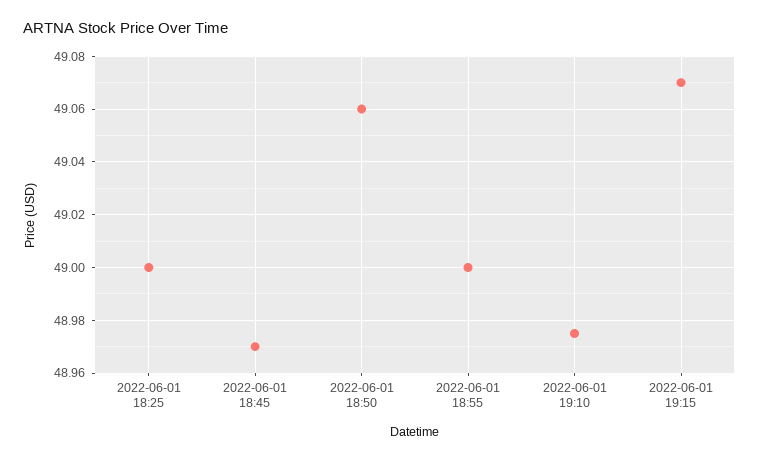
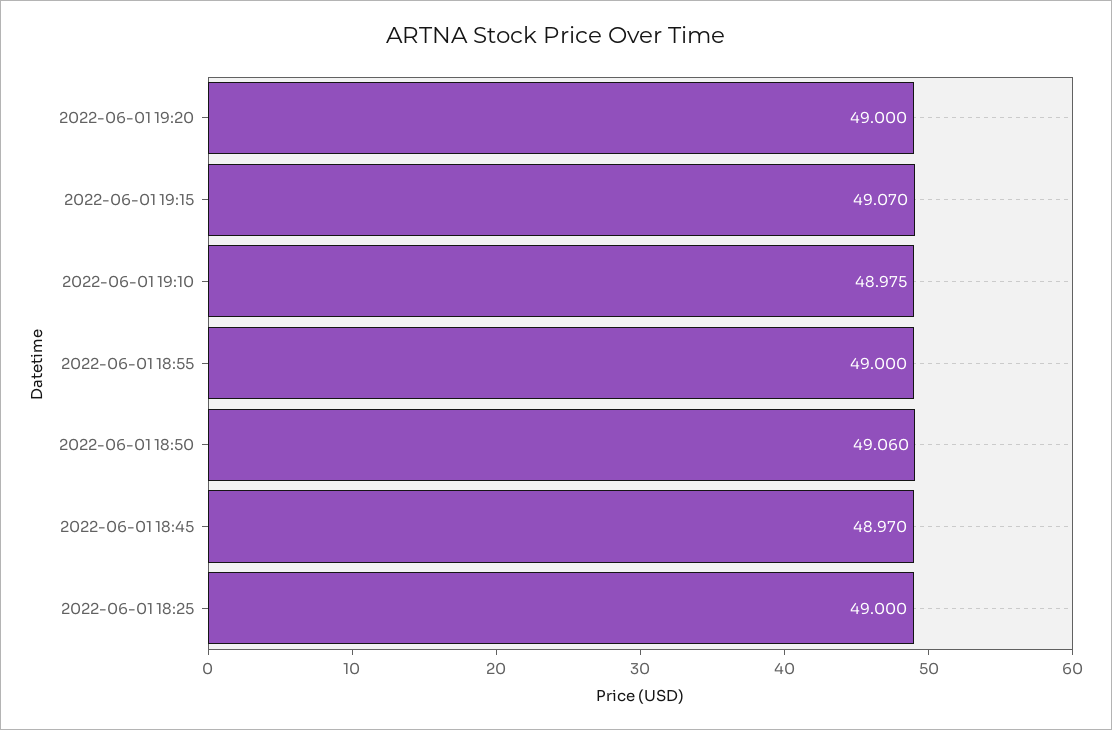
2022-06-01 19:20: none -> 49

